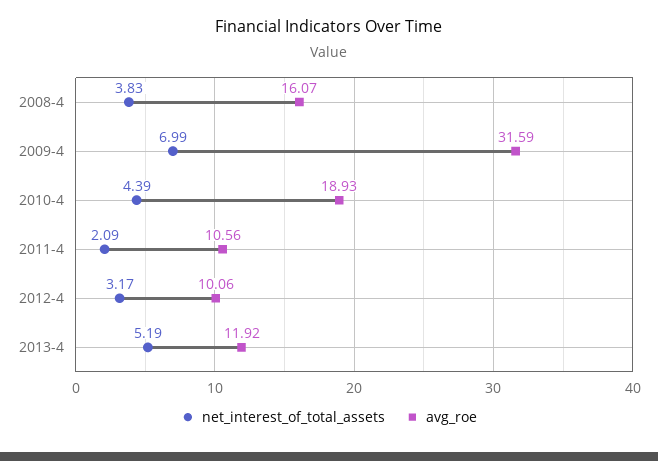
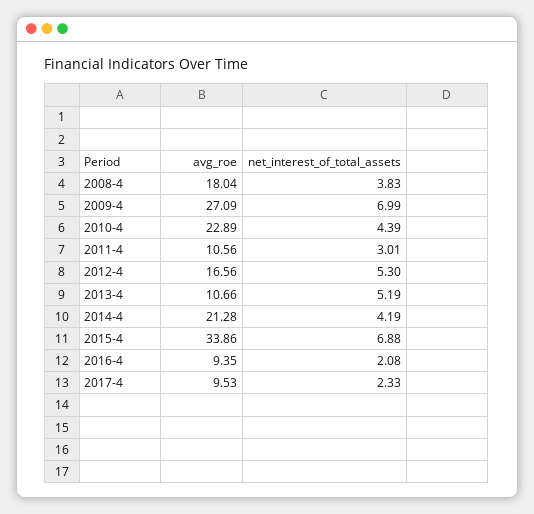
avg_roe, 2008-4: 16.07 -> 18.04
avg_roe, 2009-4: 31.59 -> 27.09
avg_roe, 2010-4: 18.93 -> 22.89
net_interest_of_total_assets, 2011-4: 2.09 -> 3.01
net_interest_of_total_assets, 2012-4: 3.17 -> 5.3
avg_roe, 2012-4: 10.06 -> 16.56
avg_roe, 2013-4: 11.92 -> 10.66
avg_roe, 2014-4: none -> 21.28
net_interest_of_total_assets, 2014-4: none -> 4.19
avg_roe, 2015-4: none -> 33.86
net_interest_of_total_assets, 2015-4: none -> 6.88
avg_roe, 2016-4: none -> 9.35
net_interest_of_total_assets, 2016-4: none -> 2.08
avg_roe, 2017-4: none -> 9.53
net_interest_of_total_assets, 2017-4: none -> 2.33

